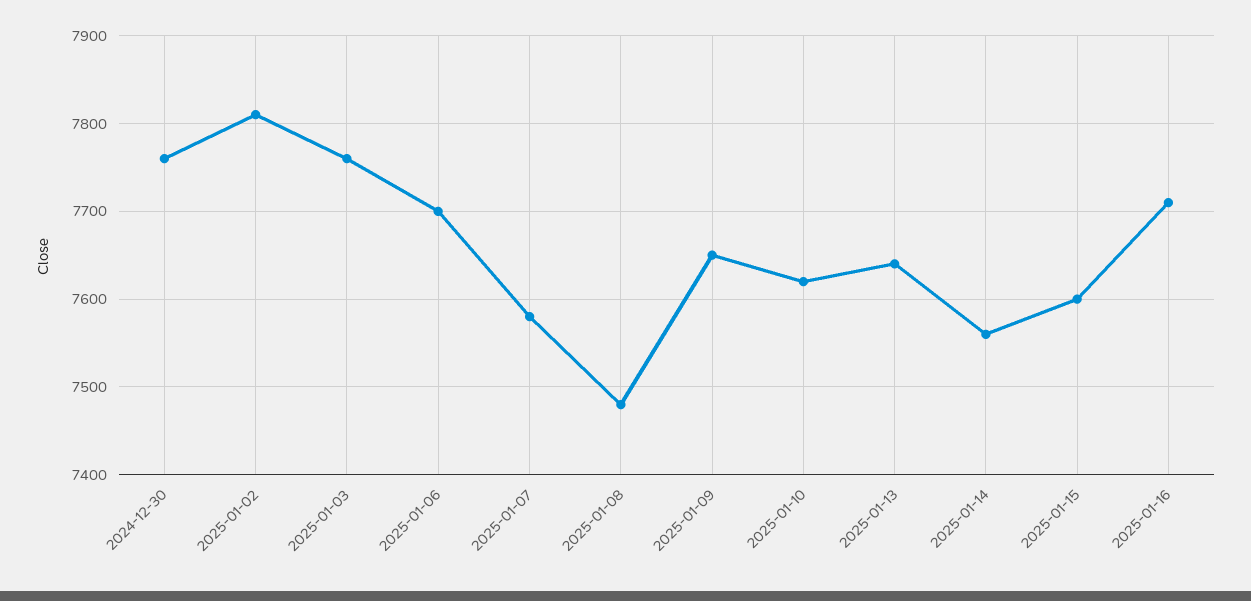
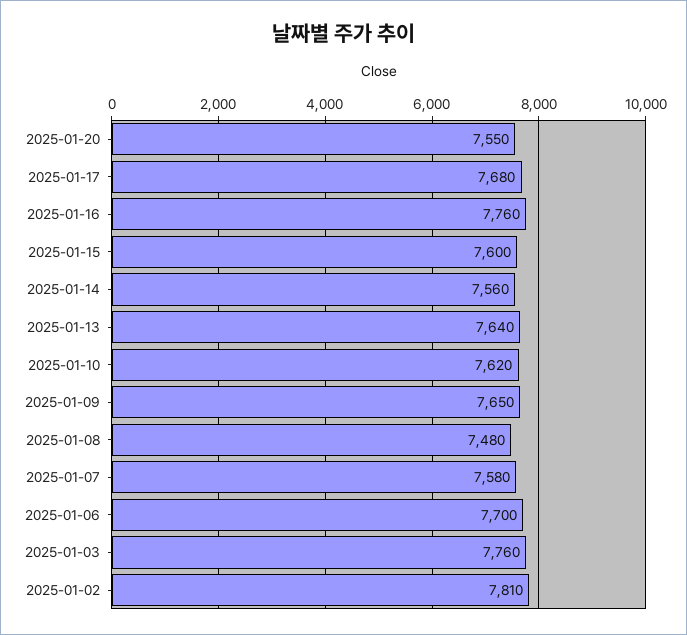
2024-12-30: 7760 -> none
2025-01-16: 7710 -> 7760
2025-01-20: none -> 7550
2025-01-17: none -> 7680

